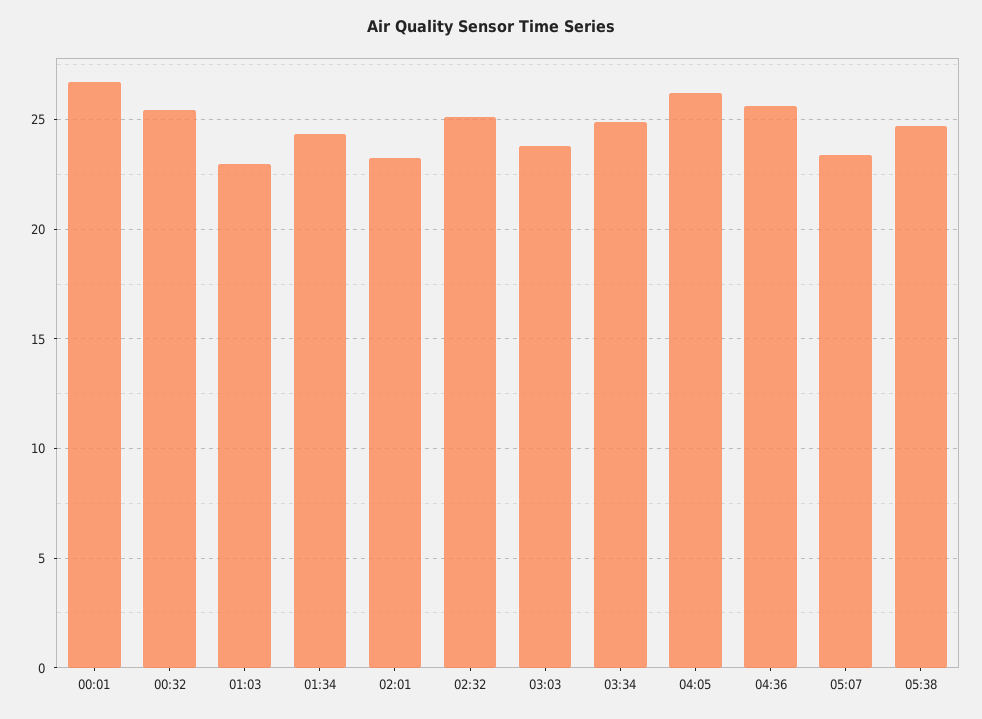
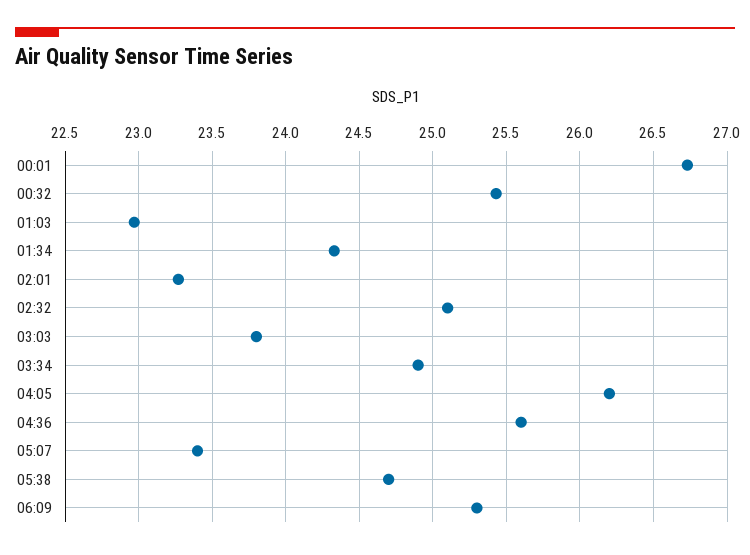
06:09: none -> 25.3

